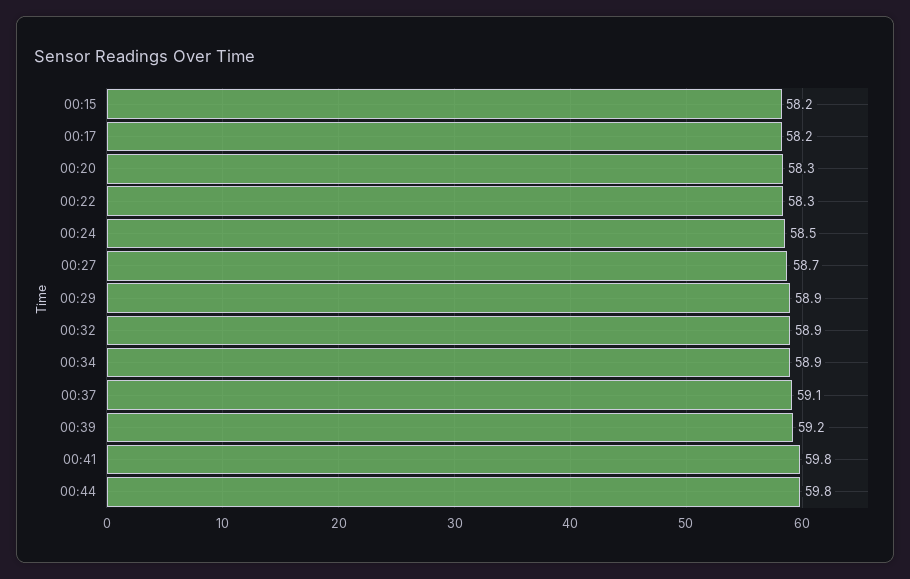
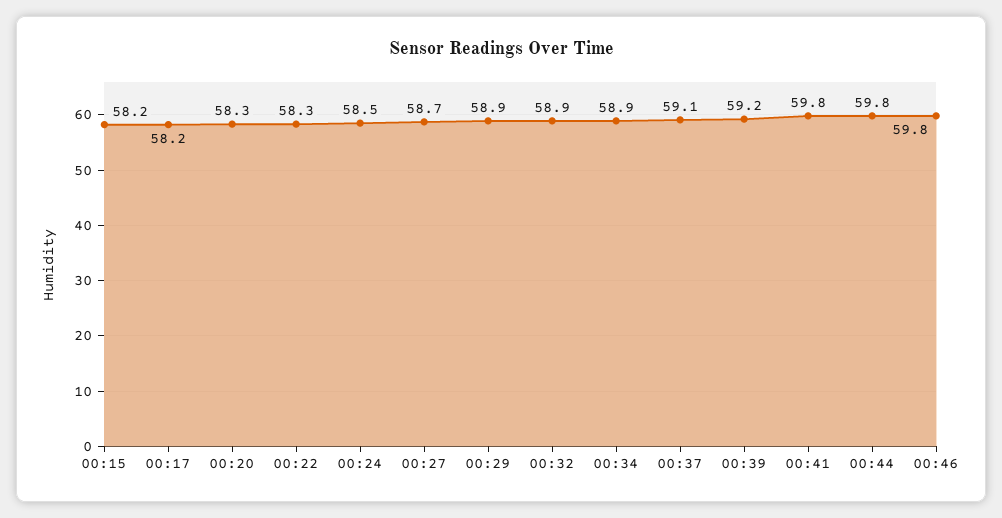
00:46: none -> 59.8

